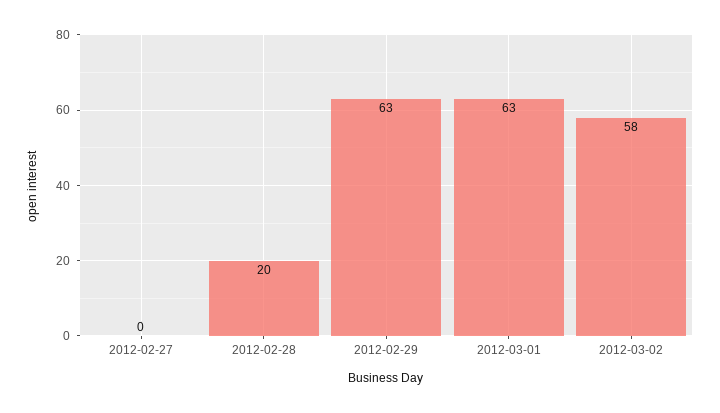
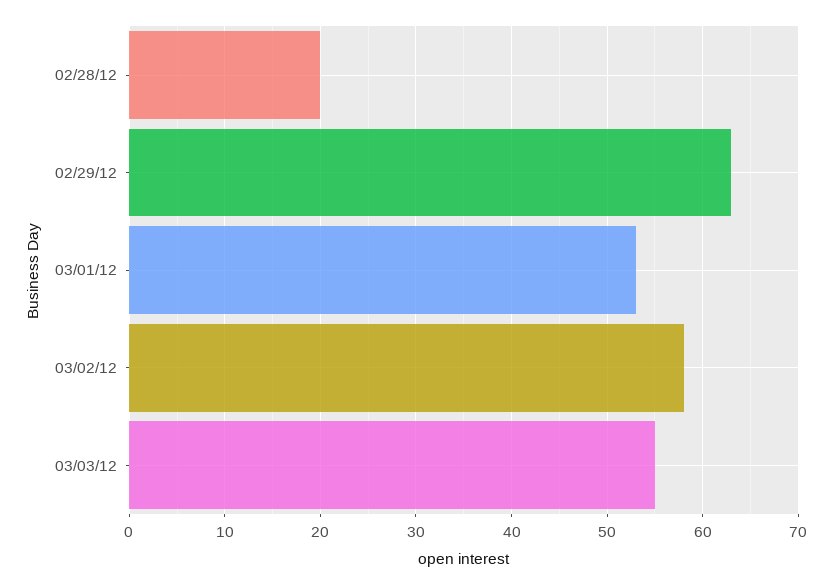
2012-02-27: 0 -> none
2012-03-01: 63 -> 53
03/03/12: none -> 55

